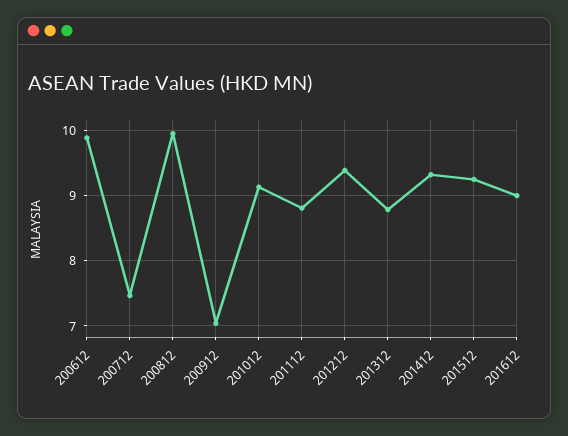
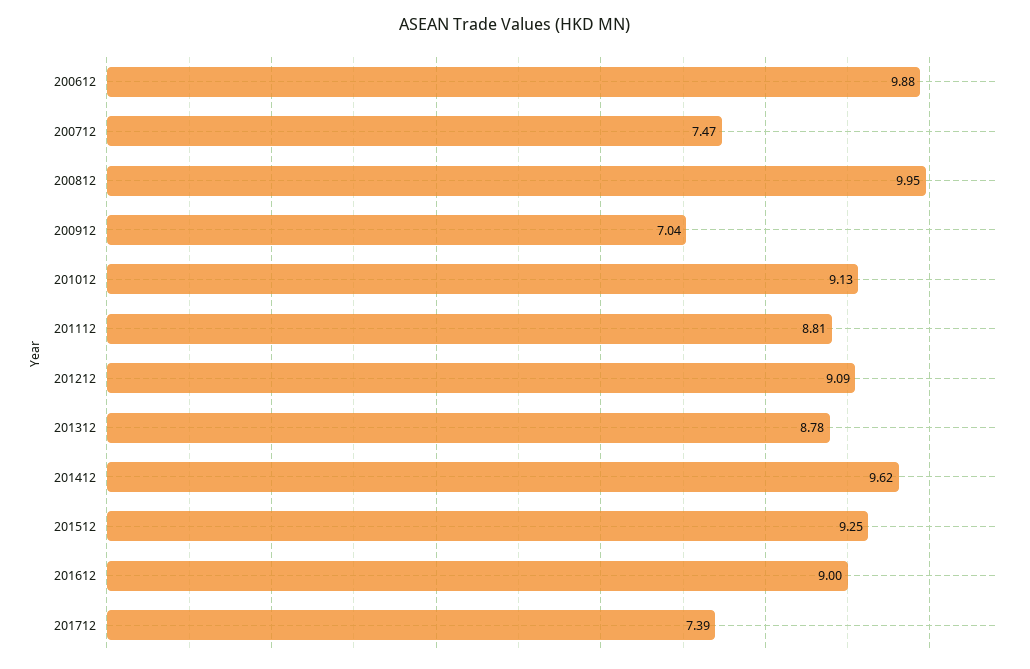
201212: 9.4 -> 9.09
201412: 9.3 -> 9.62
201712: none -> 7.39

